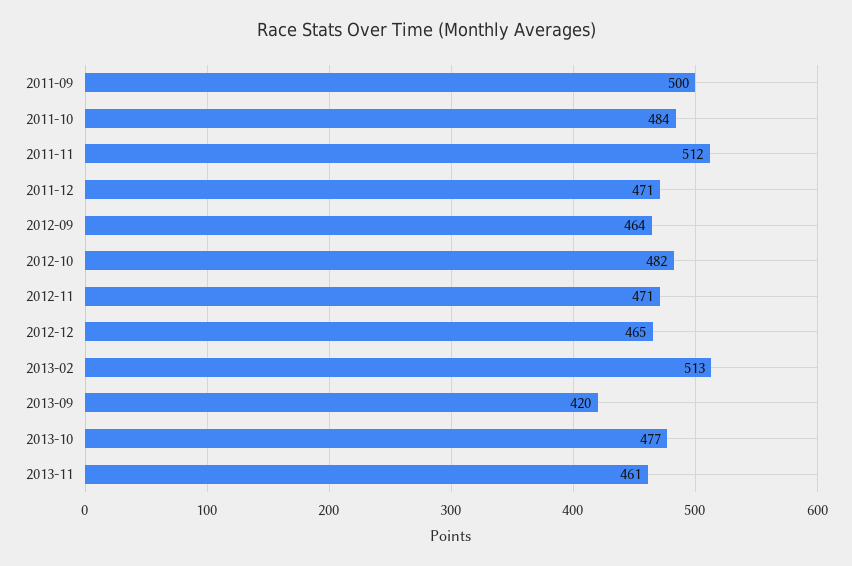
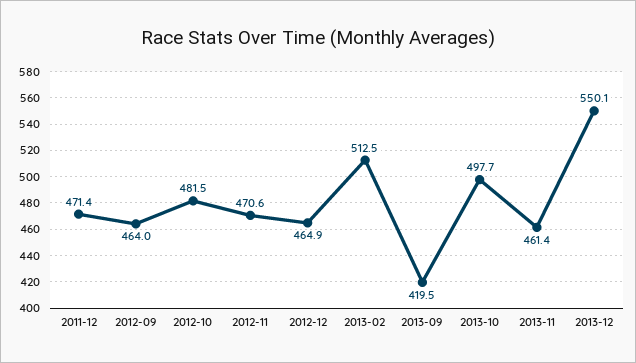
2011-09: 500 -> none
2011-10: 484 -> none
2011-11: 512 -> none
2013-10: 477 -> 497.7
2013-12: none -> 550.1

